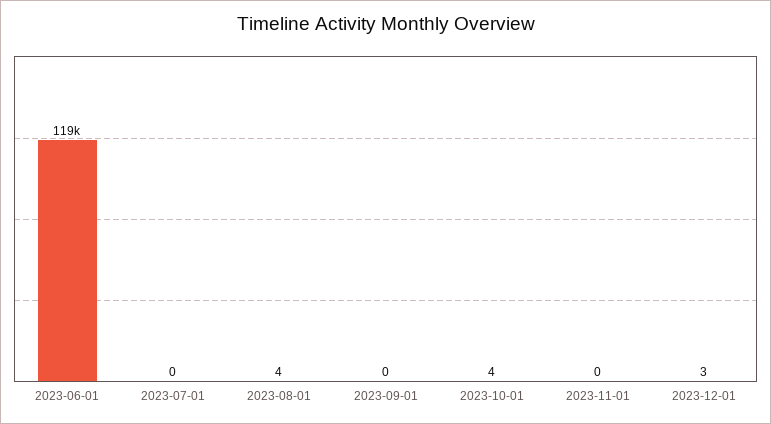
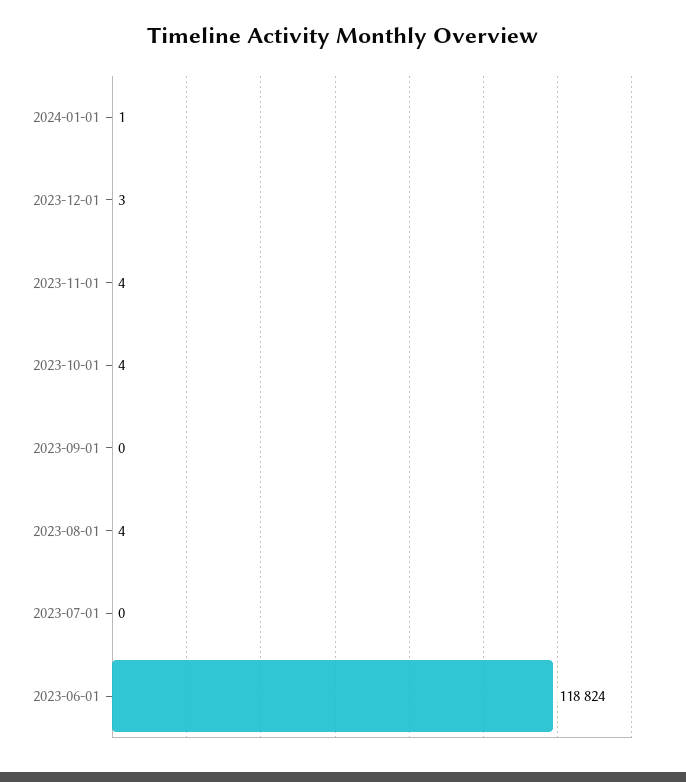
2023-11-01: 0 -> 4
2024-01-01: none -> 1

